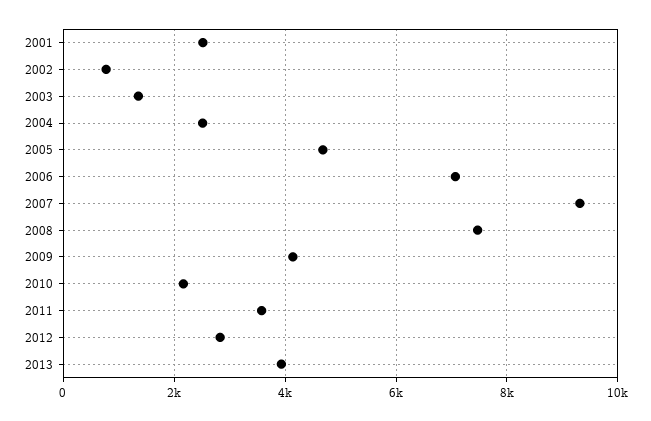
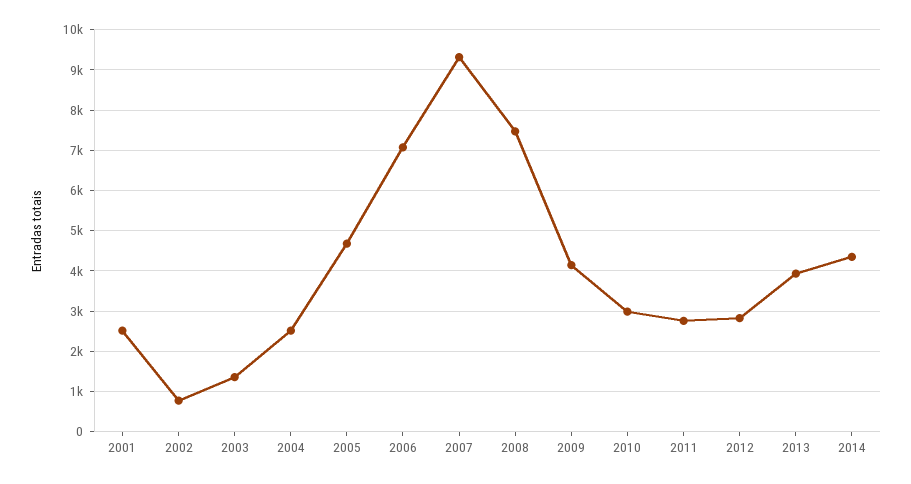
2010: 2200 -> 3000
2011: 3600 -> 2800
2014: none -> 4400

